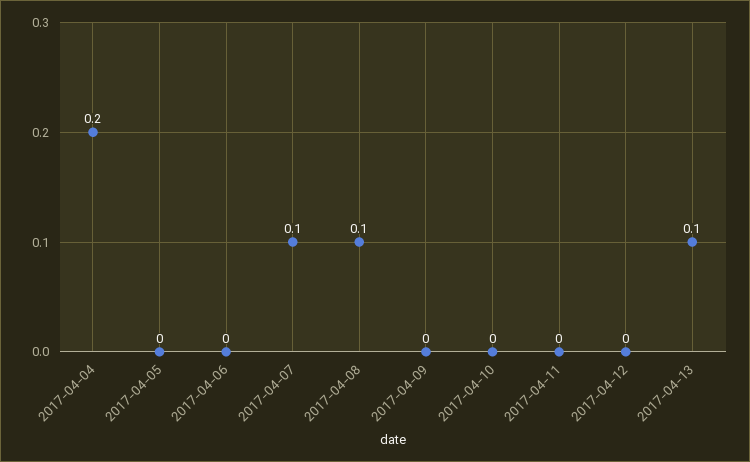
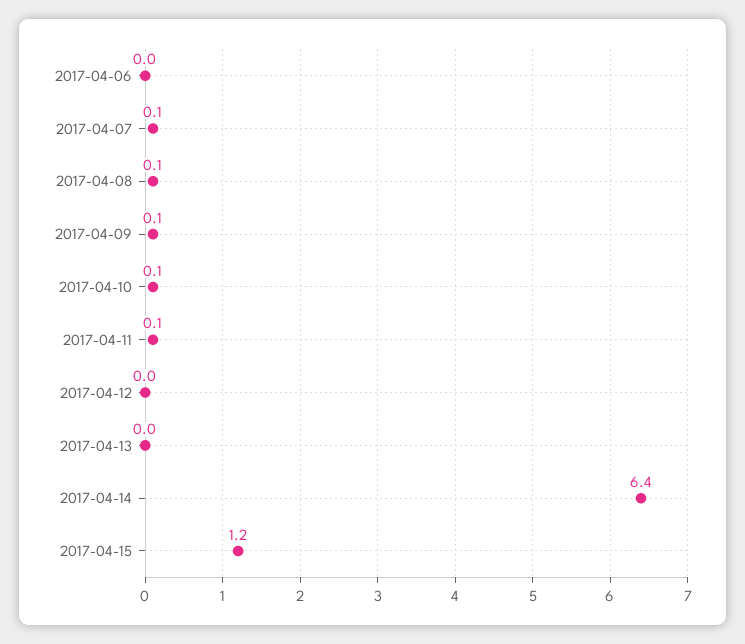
2017-04-04: 0.2 -> none
2017-04-05: 0 -> none
2017-04-09: 0 -> 0.1
2017-04-10: 0 -> 0.1
2017-04-11: 0 -> 0.1
2017-04-13: 0.1 -> 0
2017-04-14: none -> 6.4
2017-04-15: none -> 1.2

